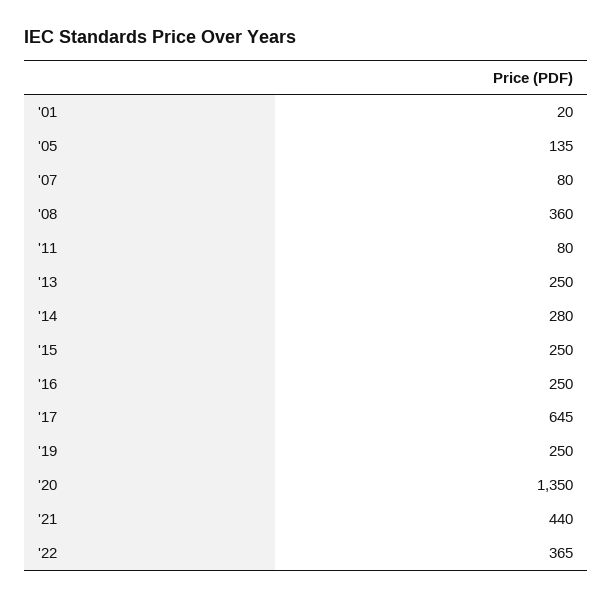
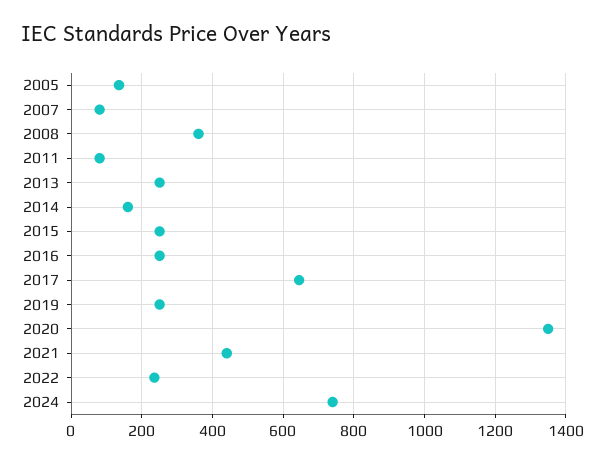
'01: 20 -> none
'14: 280 -> 160
'22: 365 -> 240
2024: none -> 740

